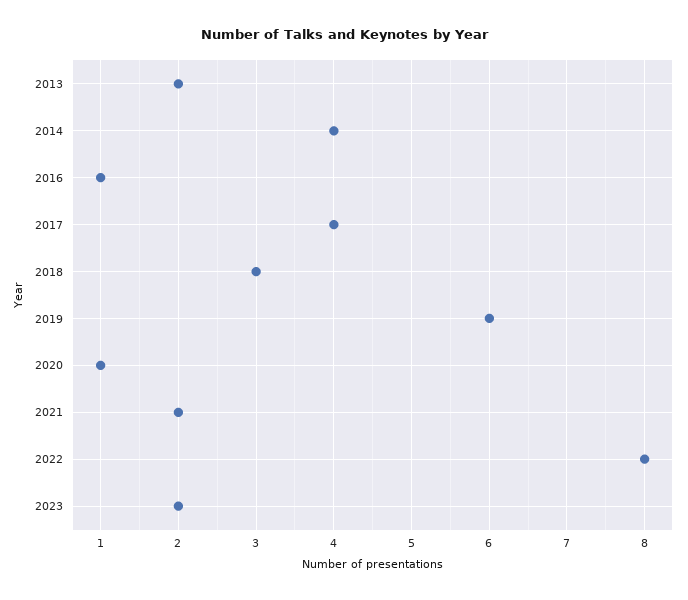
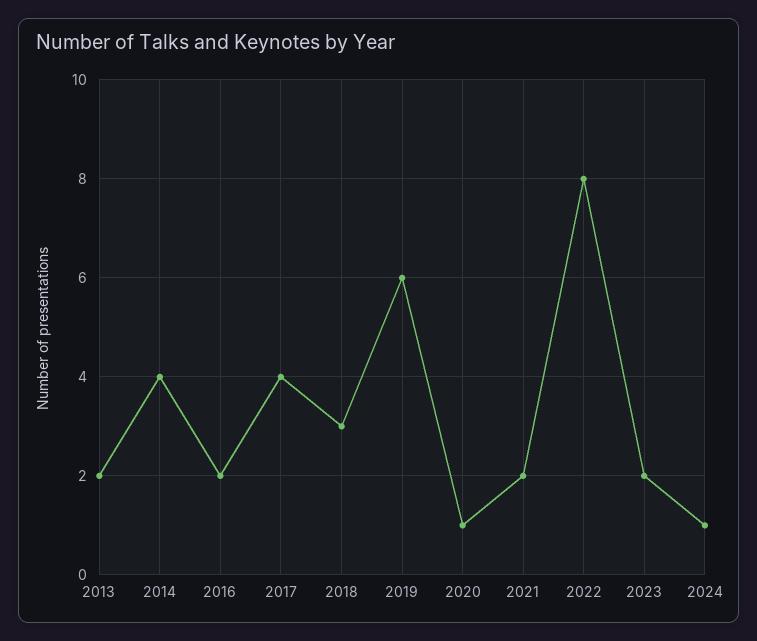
2016: 1 -> 2
2024: none -> 1

